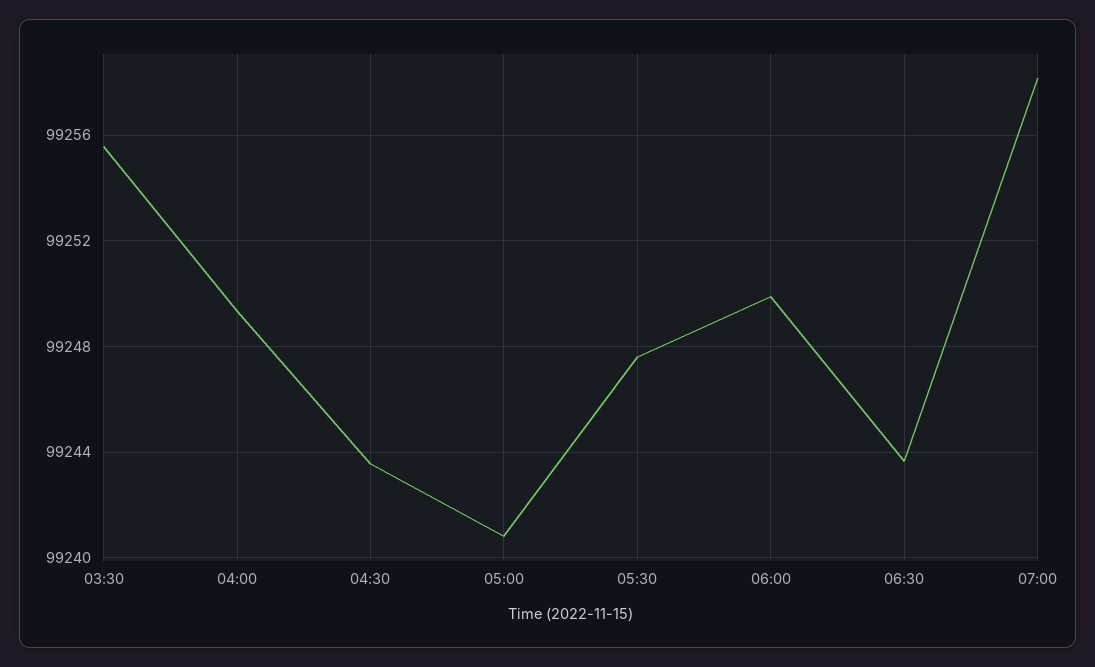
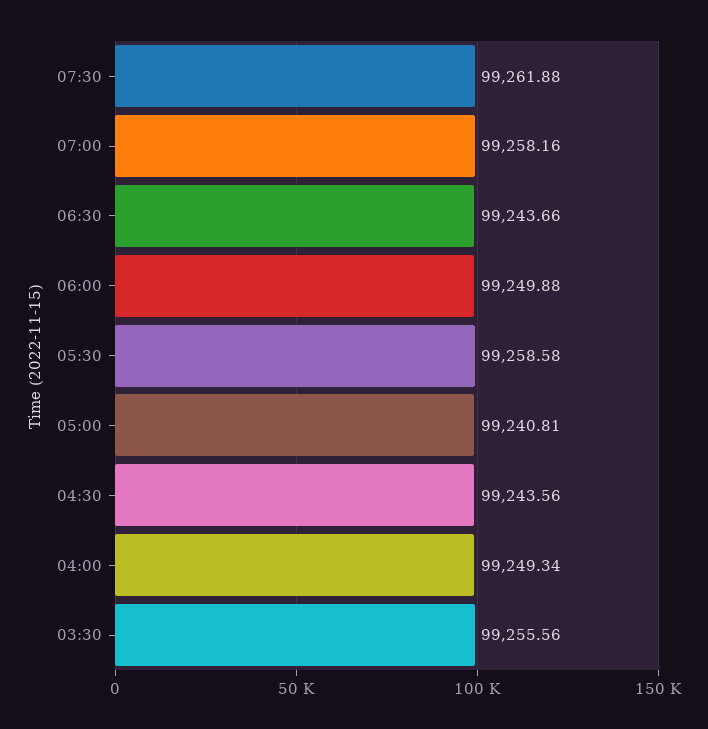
05:30: 99247.5 -> 99258.58
07:30: none -> 99261.88

